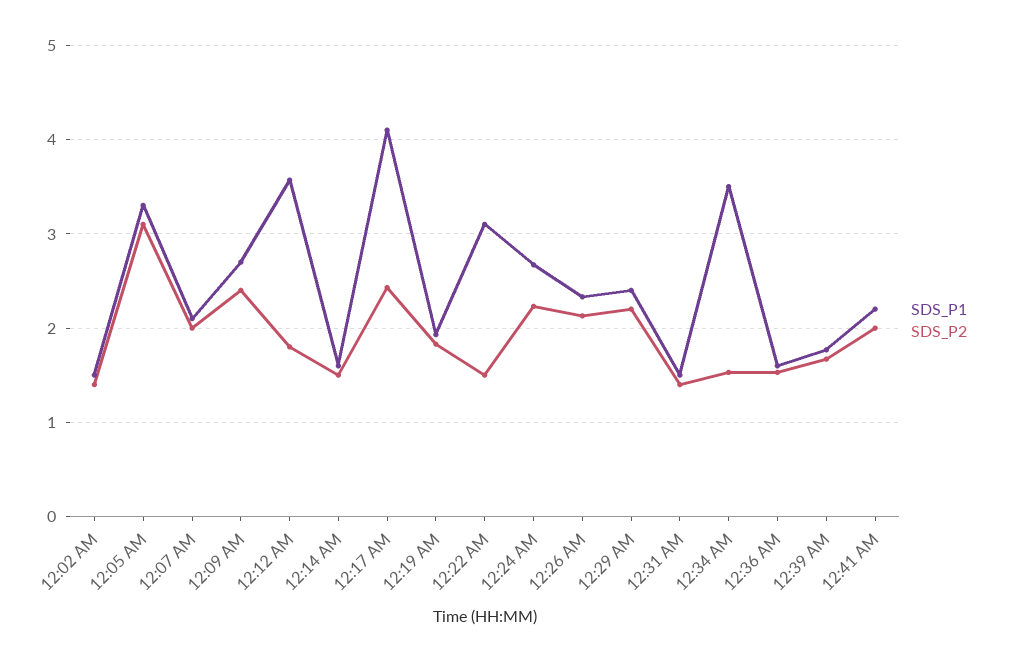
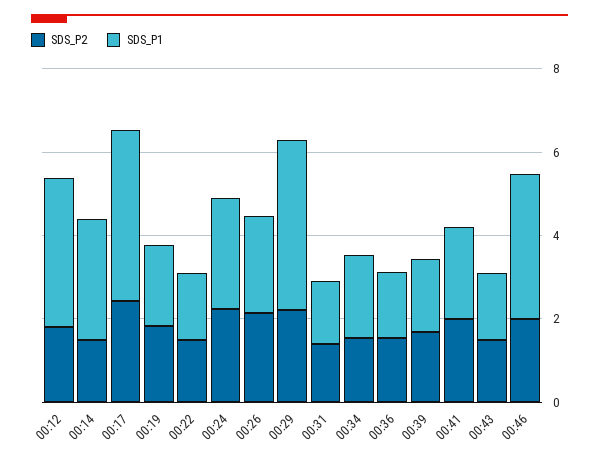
SDS_P1, 12:02 AM: 1.5 -> none
SDS_P2, 12:02 AM: 1.4 -> none
SDS_P1, 12:05 AM: 3.3 -> none
SDS_P2, 12:05 AM: 3.1 -> none
SDS_P1, 12:07 AM: 2.1 -> none
SDS_P2, 12:07 AM: 2 -> none
SDS_P1, 12:09 AM: 2.7 -> none
SDS_P2, 12:09 AM: 2.4 -> none
SDS_P1, 12:14 AM: 1.6 -> 3
SDS_P1, 12:22 AM: 3.1 -> 1.5
SDS_P1, 12:29 AM: 2.4 -> 4
SDS_P1, 12:34 AM: 3.5 -> 2
SDS_P2, 00:43: none -> 1.5
SDS_P1, 00:43: none -> 1.5
SDS_P2, 00:46: none -> 2
SDS_P1, 00:46: none -> 3.5

